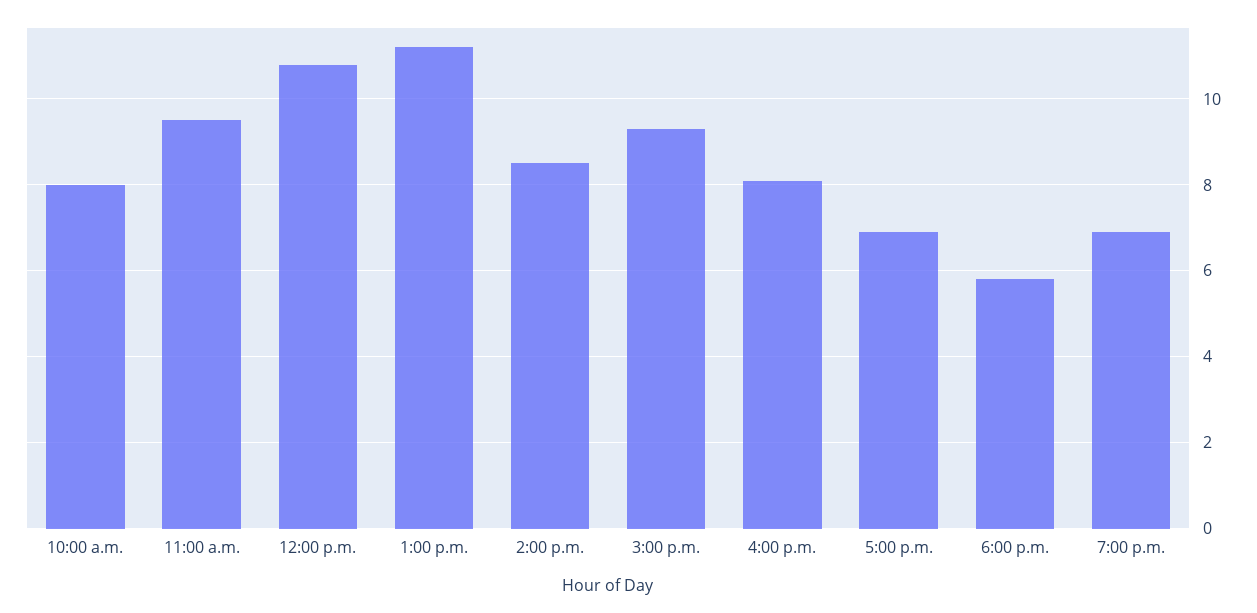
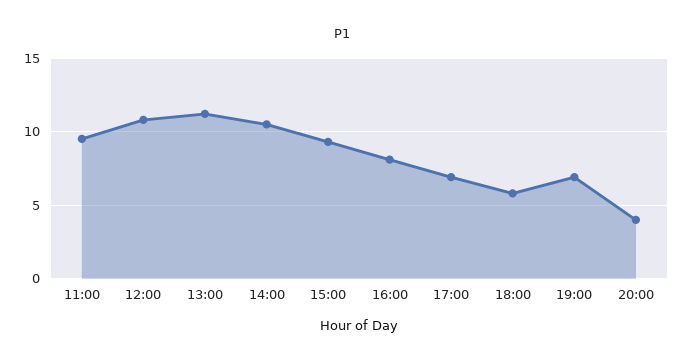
10:00 a.m.: 8 -> none
2:00 p.m.: 8.5 -> 10.5
20:00: none -> 4

